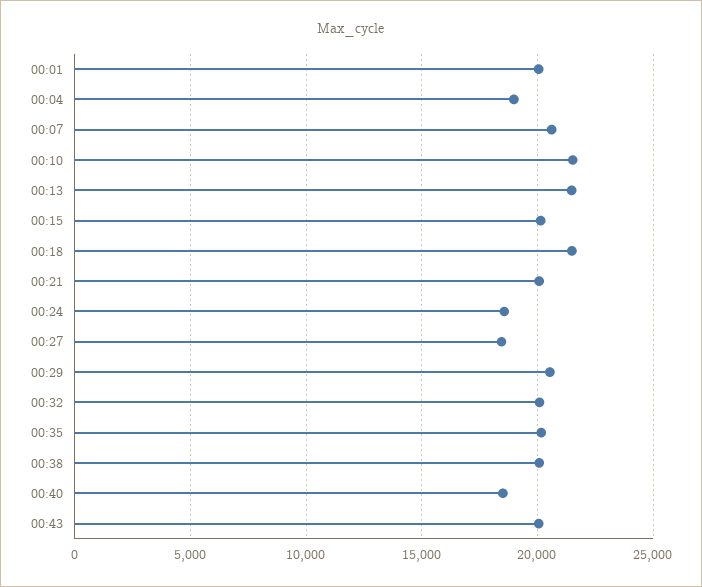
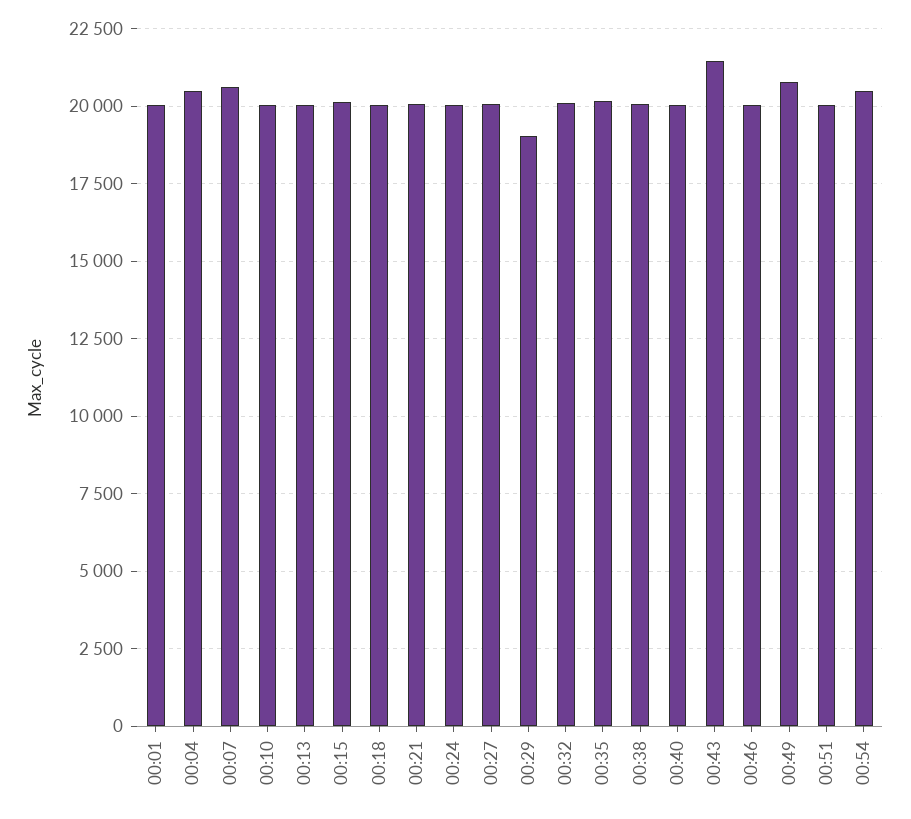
00:04: 19000 -> 20500
00:10: 21500 -> 20000
00:13: 21500 -> 20000
00:18: 21500 -> 20000
00:24: 18500 -> 20000
00:27: 18500 -> 20000
00:29: 20500 -> 19000
00:40: 18500 -> 20000
00:43: 20000 -> 21500
00:46: none -> 20000
00:49: none -> 20750
00:51: none -> 20000
00:54: none -> 20500

